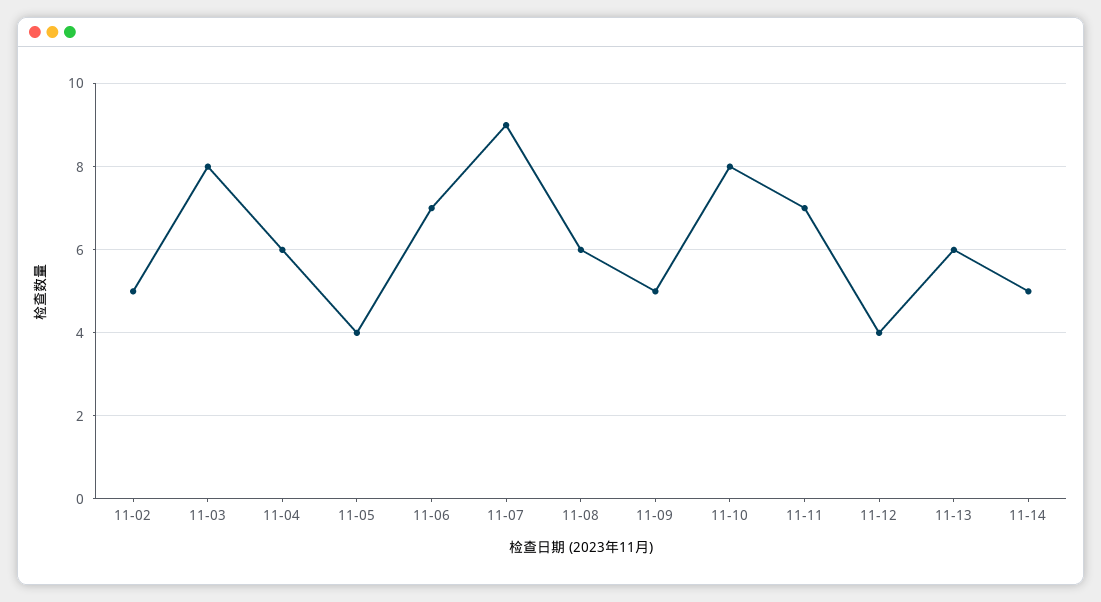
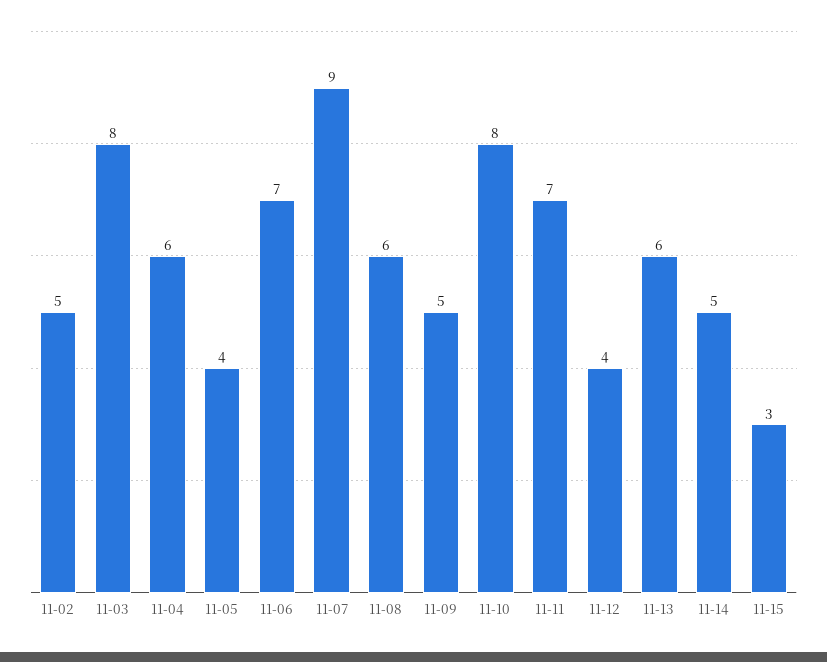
11-15: none -> 3

